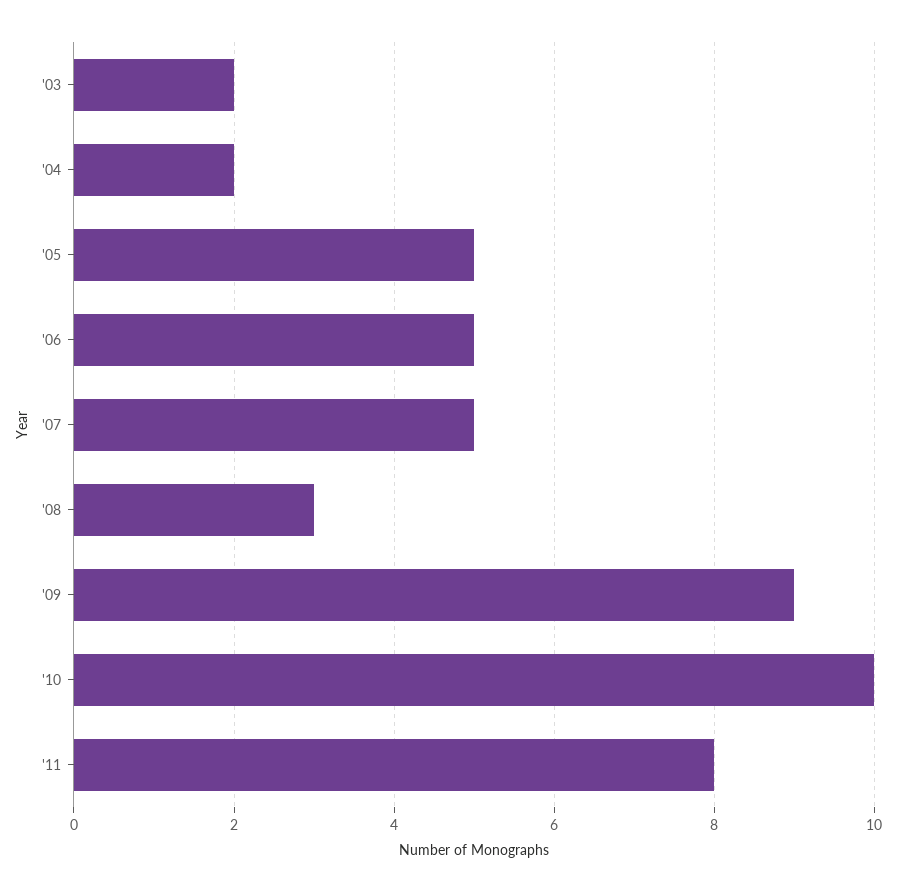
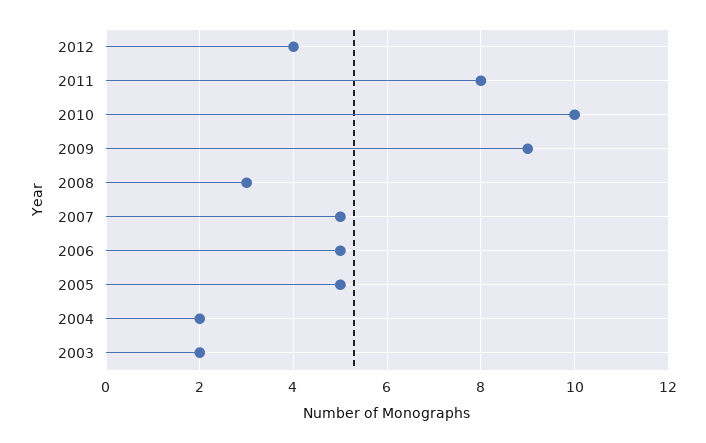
2012: none -> 4

